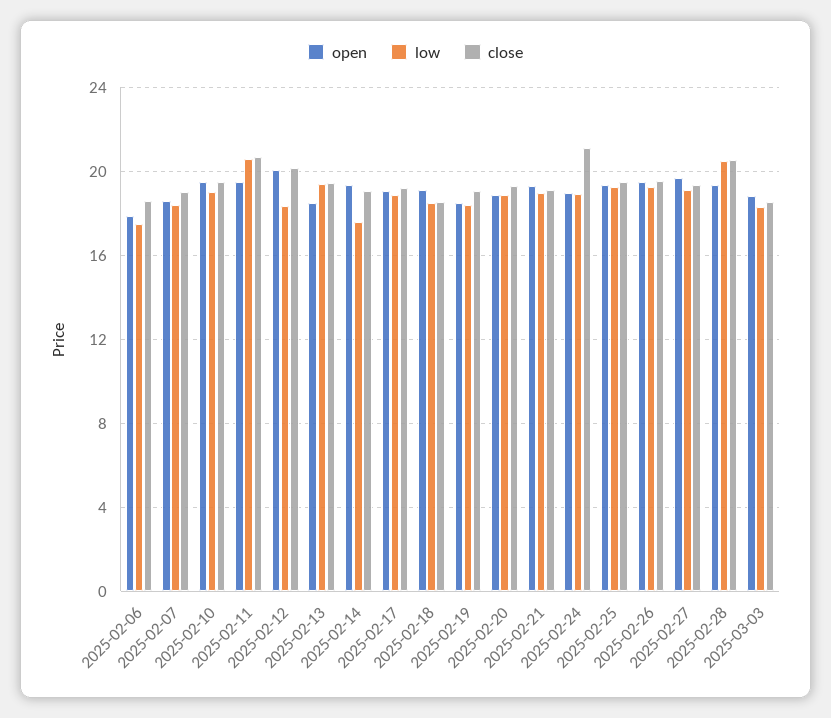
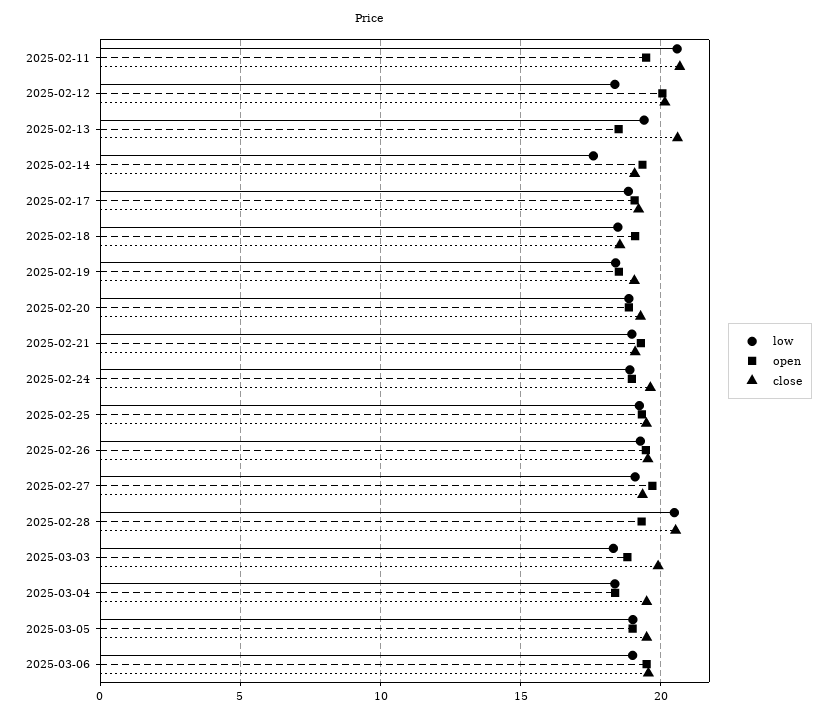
open, 2025-02-06: 18 -> none
low, 2025-02-06: 17.5 -> none
close, 2025-02-06: 18.5 -> none
open, 2025-02-07: 18.5 -> none
low, 2025-02-07: 18.5 -> none
close, 2025-02-07: 19 -> none
open, 2025-02-10: 19.5 -> none
low, 2025-02-10: 19 -> none
close, 2025-02-10: 19.5 -> none
close, 2025-02-13: 19.5 -> 20.5
close, 2025-02-24: 21 -> 19.5
close, 2025-03-03: 18.5 -> 20
low, 2025-03-04: none -> 18.5
open, 2025-03-04: none -> 18.5
close, 2025-03-04: none -> 19.5
low, 2025-03-05: none -> 19
open, 2025-03-05: none -> 19
close, 2025-03-05: none -> 19.5
low, 2025-03-06: none -> 19
open, 2025-03-06: none -> 19.5
close, 2025-03-06: none -> 19.5

